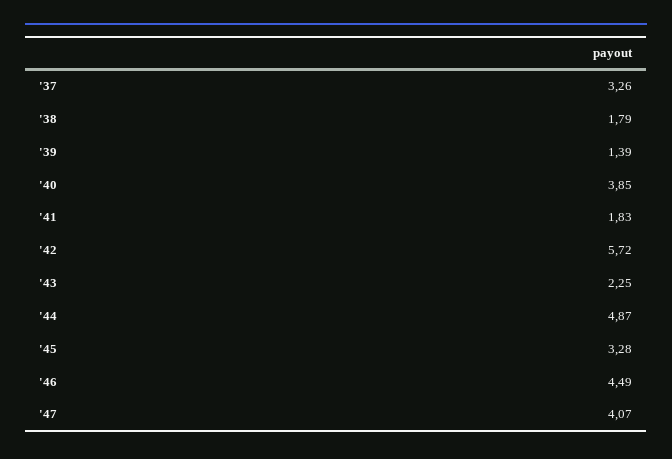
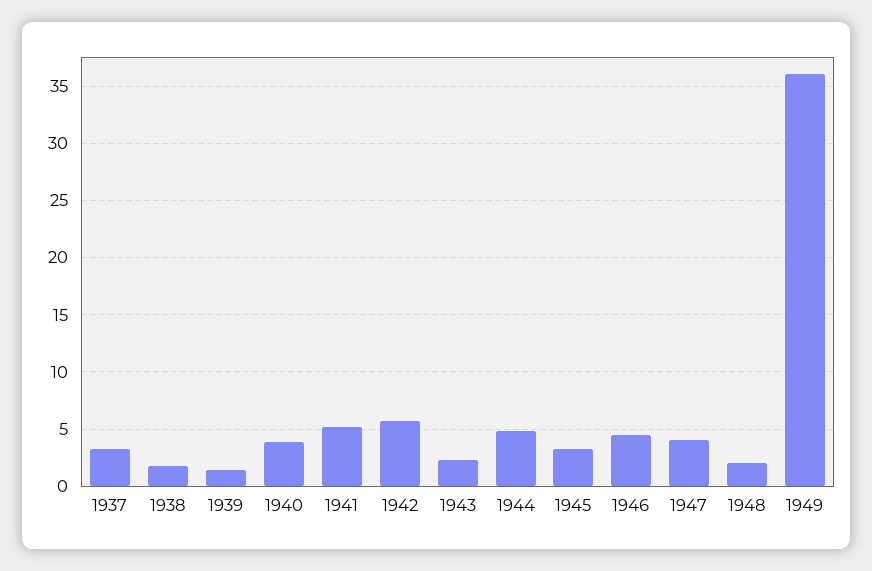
'41: 1.83 -> 5
1948: none -> 2
1949: none -> 36

